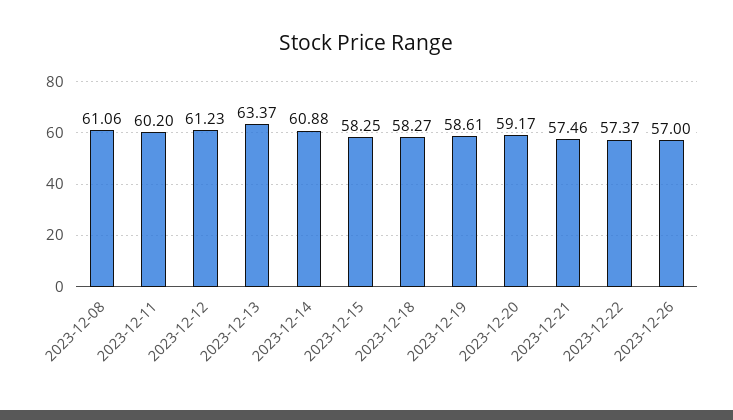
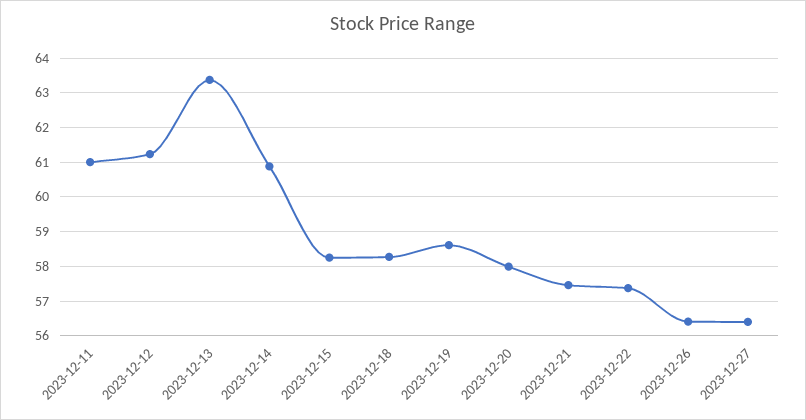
2023-12-08: 61.06 -> none
2023-12-11: 60.2 -> 61
2023-12-20: 59.17 -> 58
2023-12-26: 57 -> 56.4
2023-12-27: none -> 56.4

